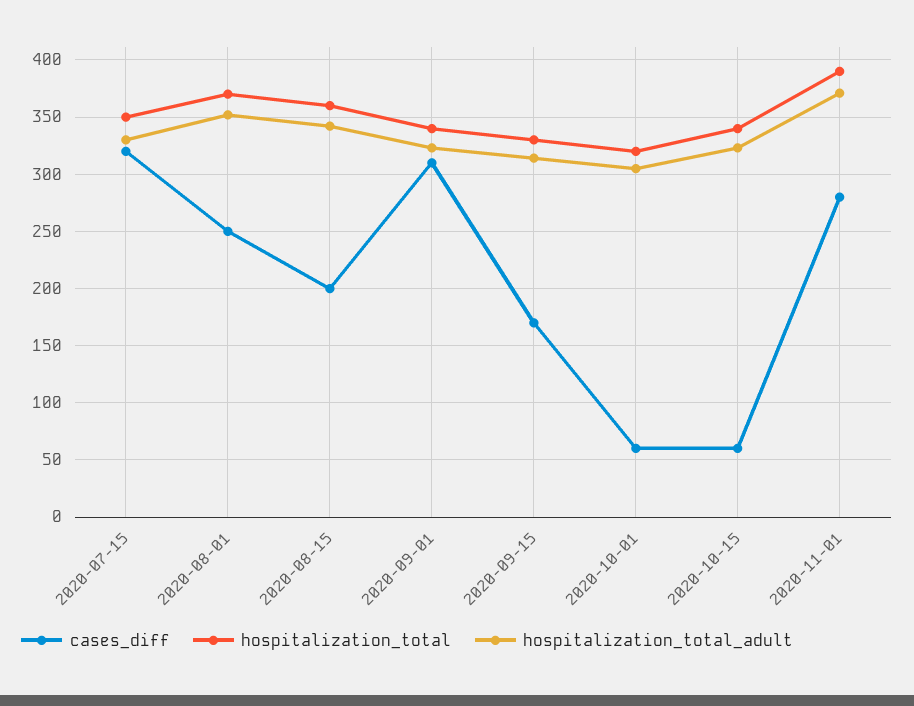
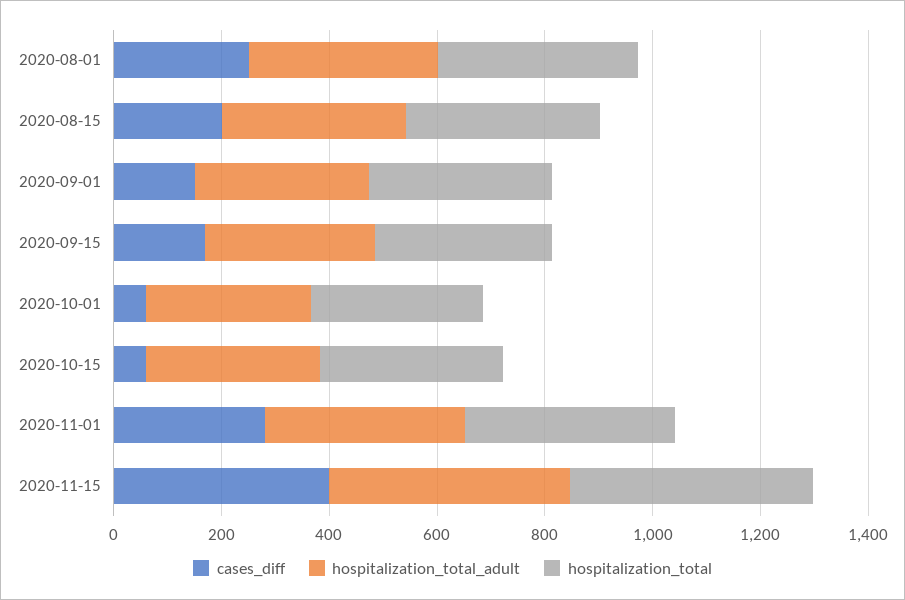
cases_diff, 2020-07-15: 320 -> none
hospitalization_total, 2020-07-15: 350 -> none
hospitalization_total_adult, 2020-07-15: 330 -> none
cases_diff, 2020-09-01: 310 -> 150
cases_diff, 2020-11-15: none -> 400
hospitalization_total_adult, 2020-11-15: none -> 450
hospitalization_total, 2020-11-15: none -> 450

